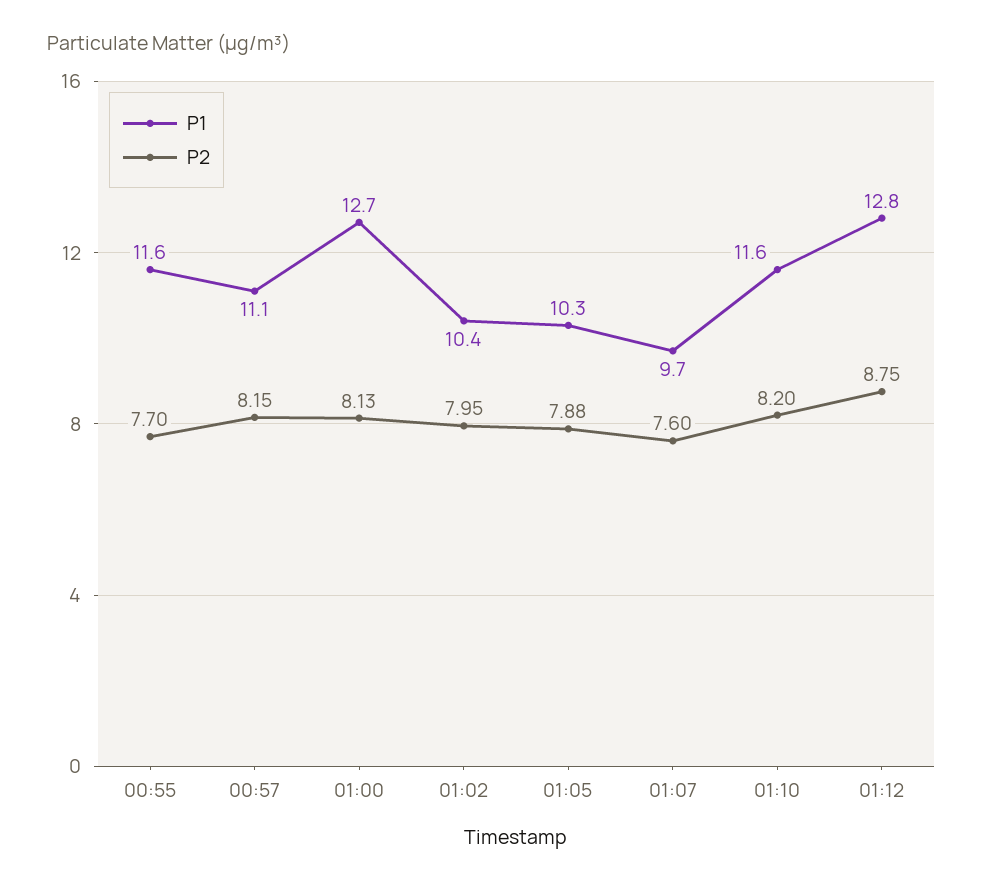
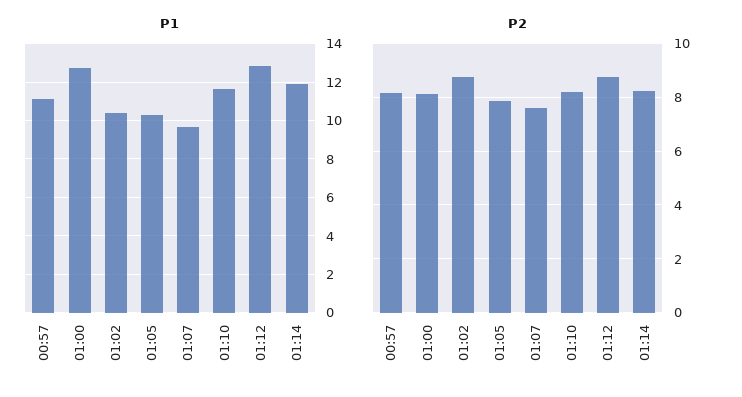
P1, 00:55: 11.6 -> none
P2, 00:55: 7.7 -> none
P2, 01:02: 7.95 -> 8.75
P1, 01:14: none -> 12
P2, 01:14: none -> 8.25

